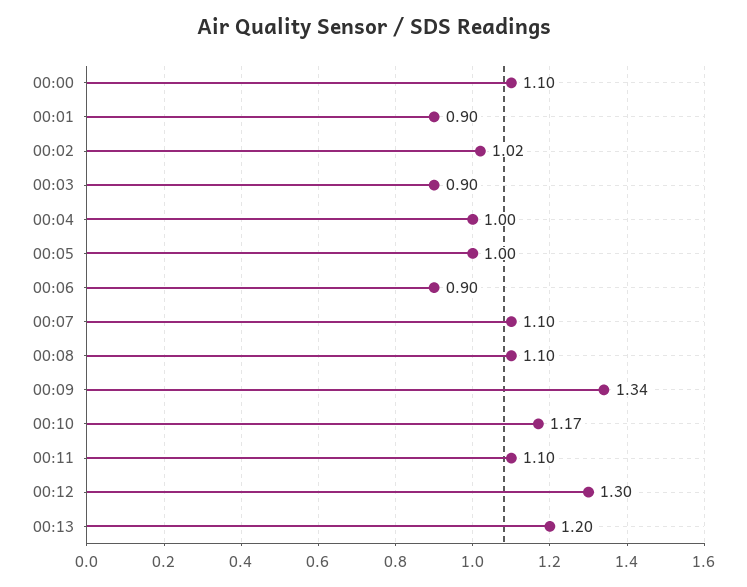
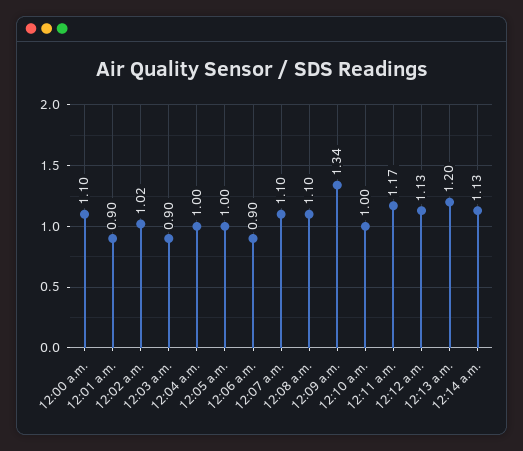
00:10: 1.17 -> 1
00:11: 1.1 -> 1.17
00:12: 1.3 -> 1.13
12:14 a.m.: none -> 1.13

